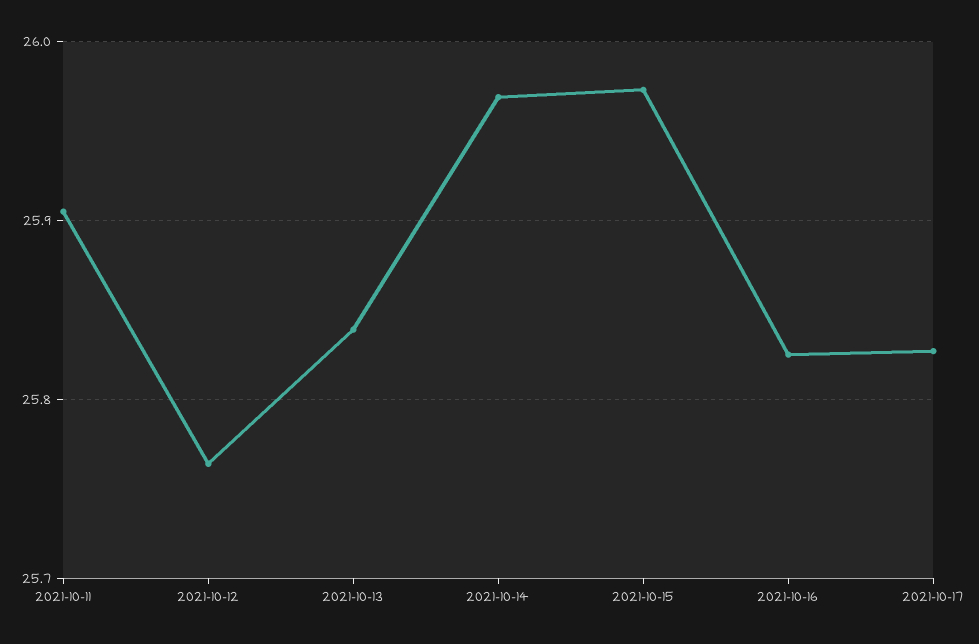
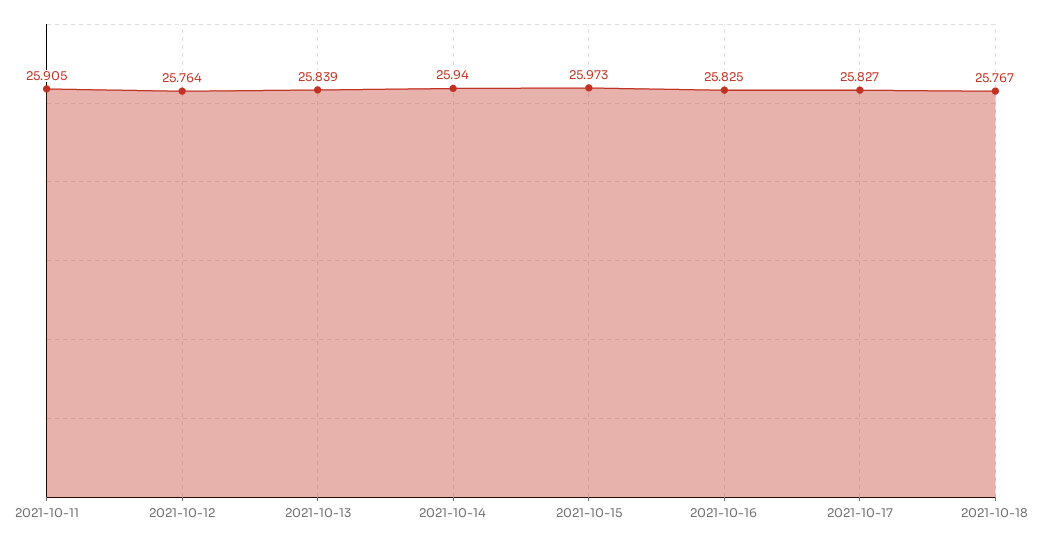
2021-10-14: 25.97 -> 25.94
2021-10-18: none -> 25.767

